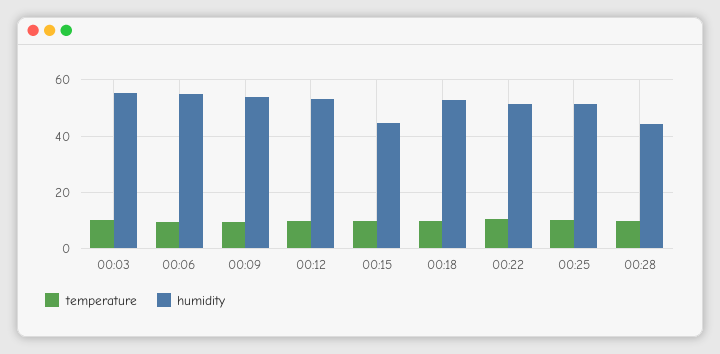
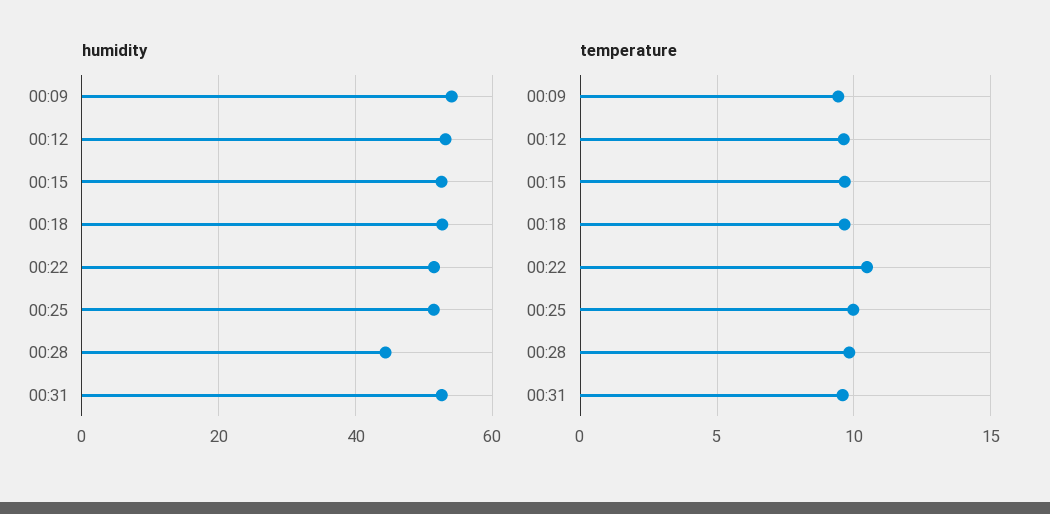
temperature, 00:03: 10 -> none
humidity, 00:03: 55 -> none
temperature, 00:06: 10 -> none
humidity, 00:06: 55 -> none
humidity, 00:15: 45 -> 52
humidity, 00:31: none -> 52
temperature, 00:31: none -> 9.5

